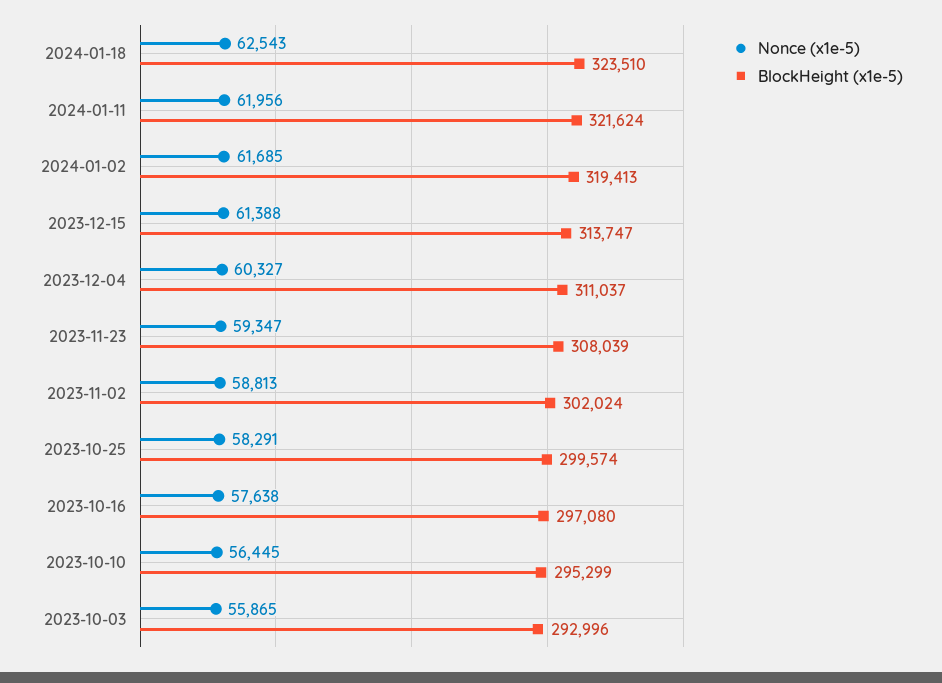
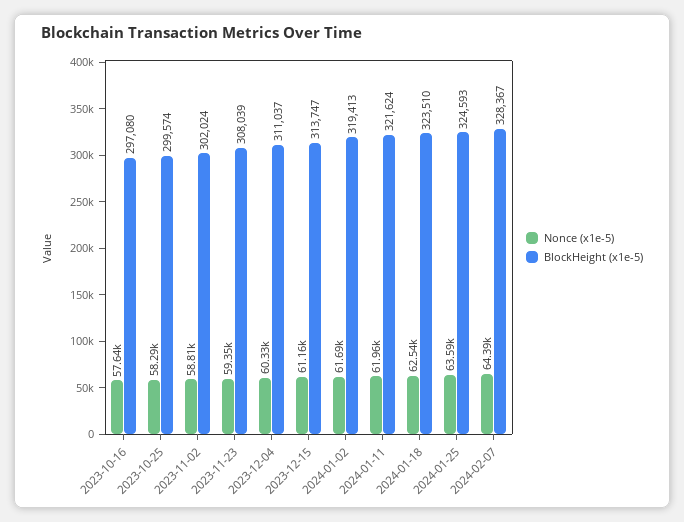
Nonce (x1e-5), 2023-12-15: 61388 -> 61160
Nonce (x1e-5), 2023-10-10: 56445 -> none
BlockHeight (x1e-5), 2023-10-10: 295299 -> none
Nonce (x1e-5), 2023-10-03: 55865 -> none
BlockHeight (x1e-5), 2023-10-03: 292996 -> none
Nonce (x1e-5), 2024-01-25: none -> 63590
BlockHeight (x1e-5), 2024-01-25: none -> 324593
Nonce (x1e-5), 2024-02-07: none -> 64390
BlockHeight (x1e-5), 2024-02-07: none -> 328367

